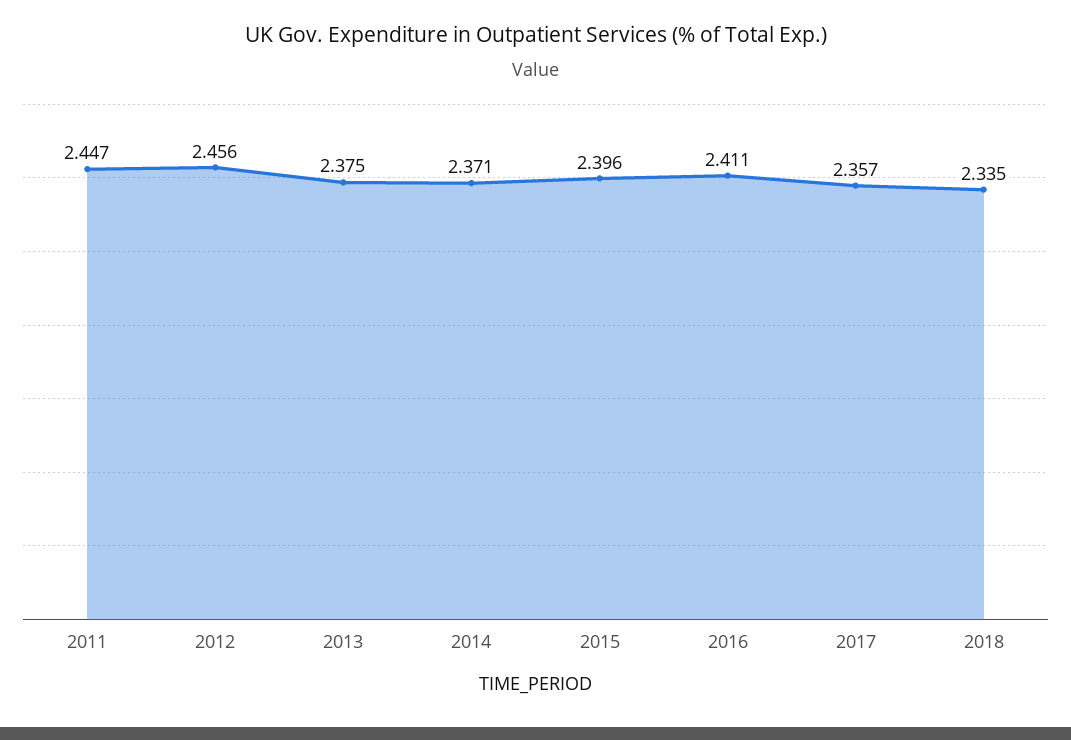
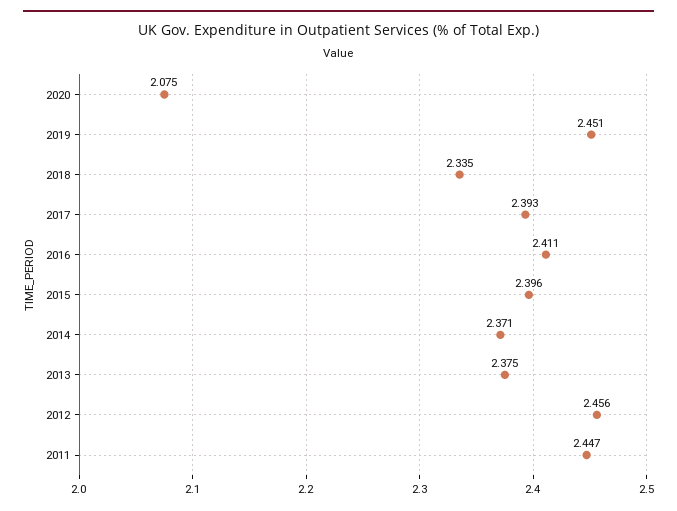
2017: 2.357 -> 2.393
2020: none -> 2.075
2019: none -> 2.451

